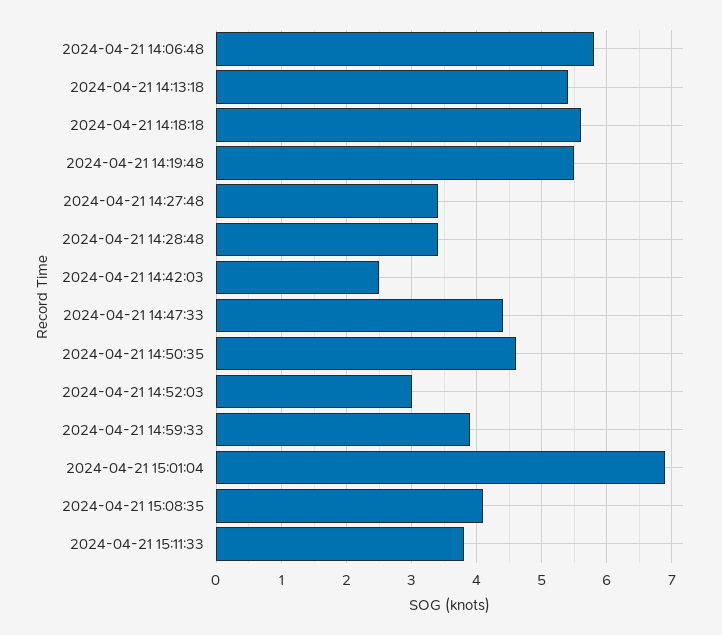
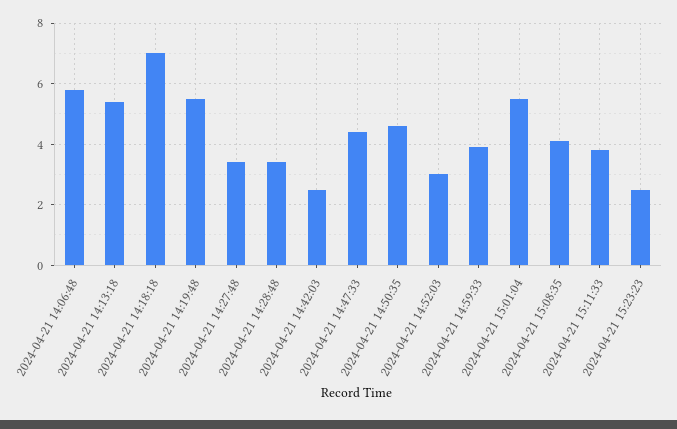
2024-04-21 14:18:18: 5.6 -> 7
2024-04-21 15:01:04: 6.9 -> 5.5
2024-04-21 15:23:23: none -> 2.5

